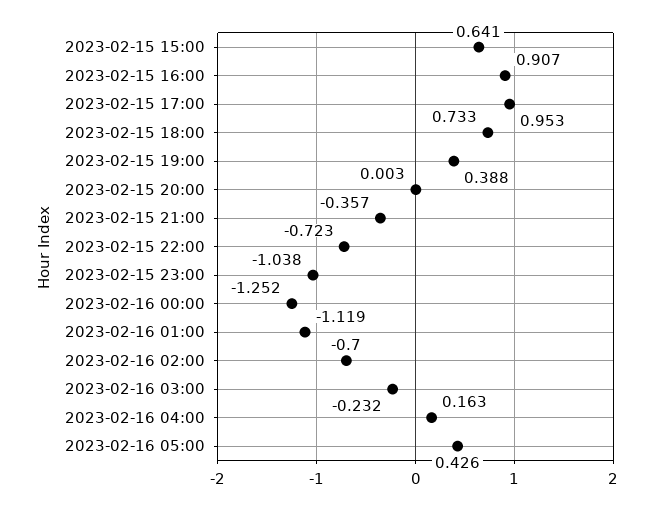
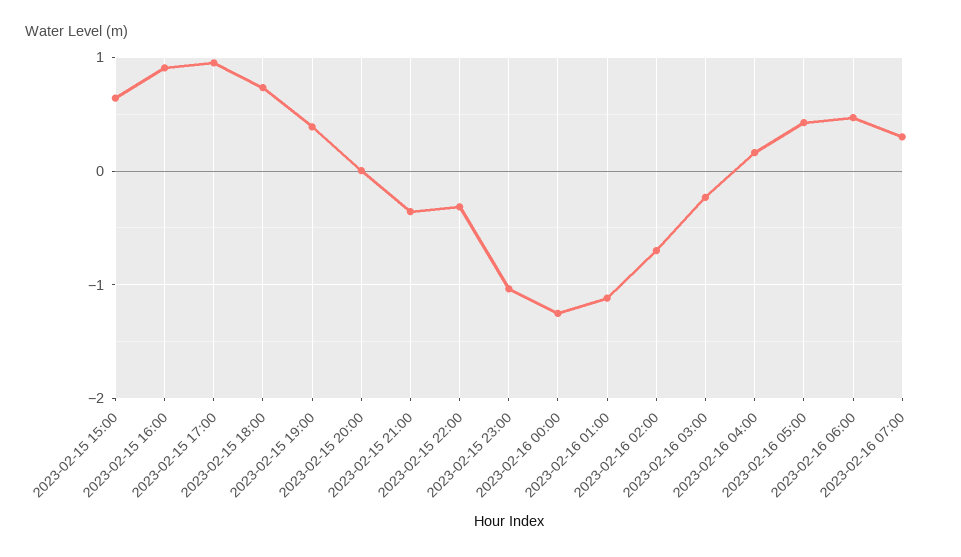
2023-02-15 22:00: -0.723 -> -0.3
2023-02-16 06:00: none -> 0.5
2023-02-16 07:00: none -> 0.3

